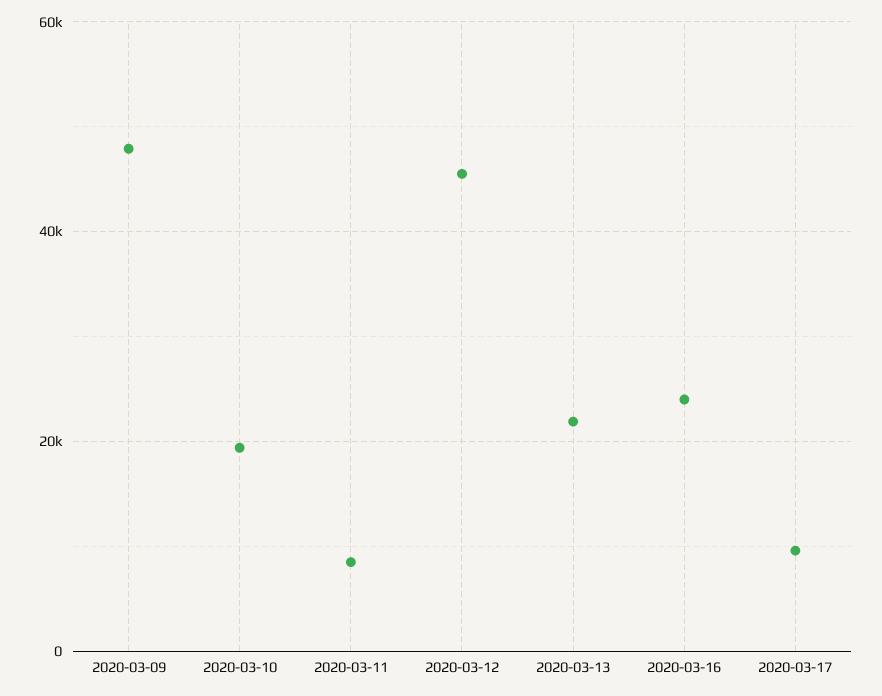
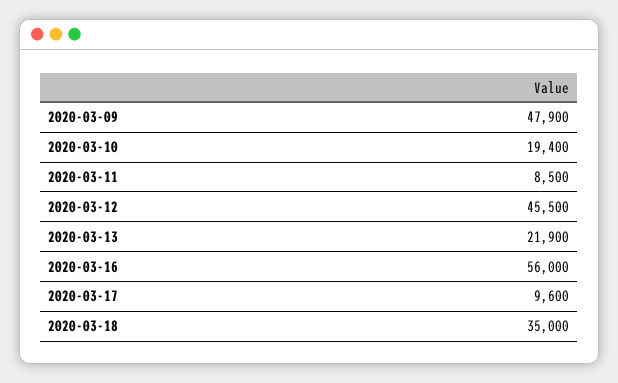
2020-03-16: 24000 -> 56000
2020-03-18: none -> 35000

